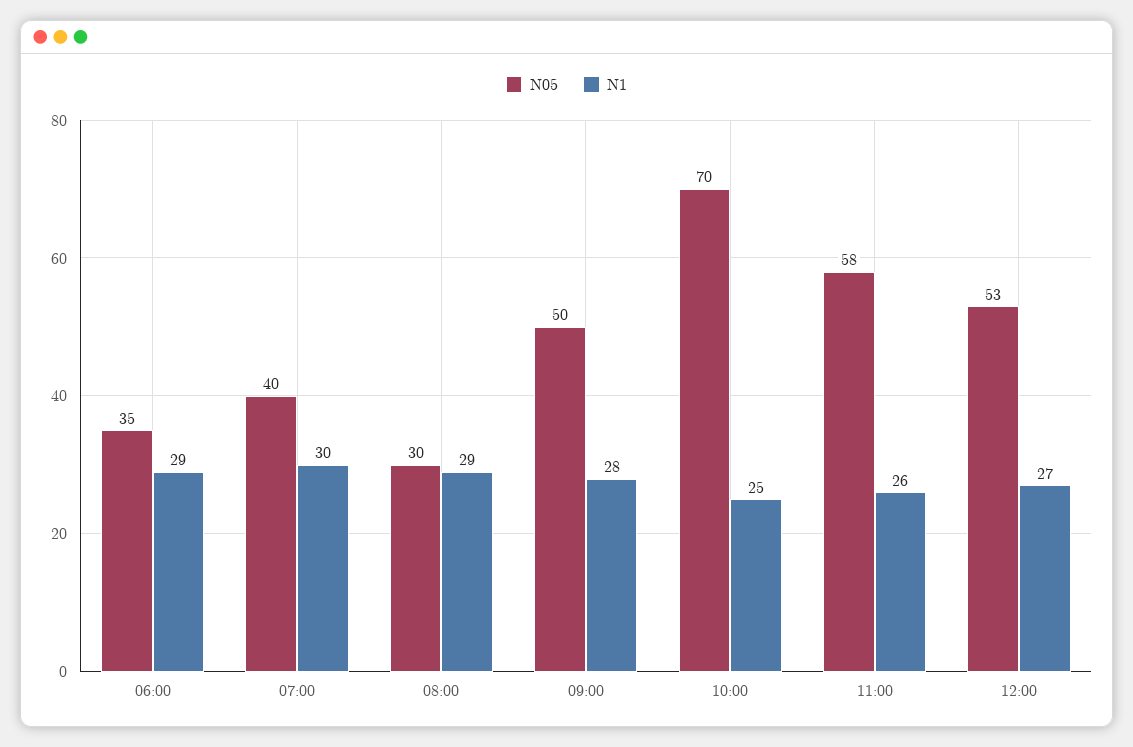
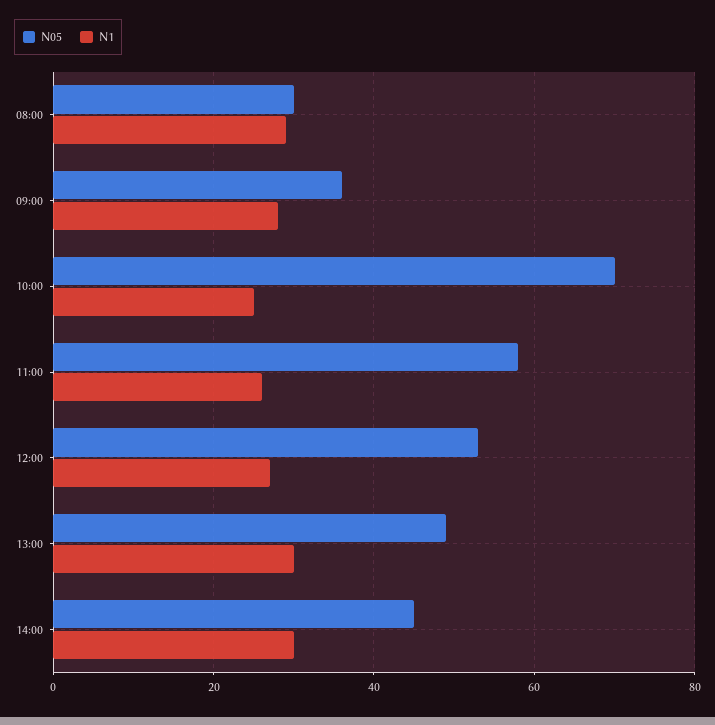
N05, 06:00: 35 -> none
N1, 06:00: 29 -> none
N05, 07:00: 40 -> none
N1, 07:00: 30 -> none
N05, 09:00: 50 -> 35
N05, 13:00: none -> 50
N1, 13:00: none -> 30
N05, 14:00: none -> 45
N1, 14:00: none -> 30

